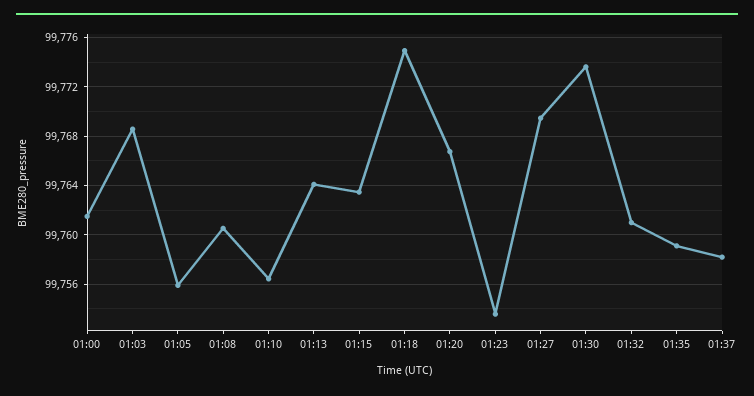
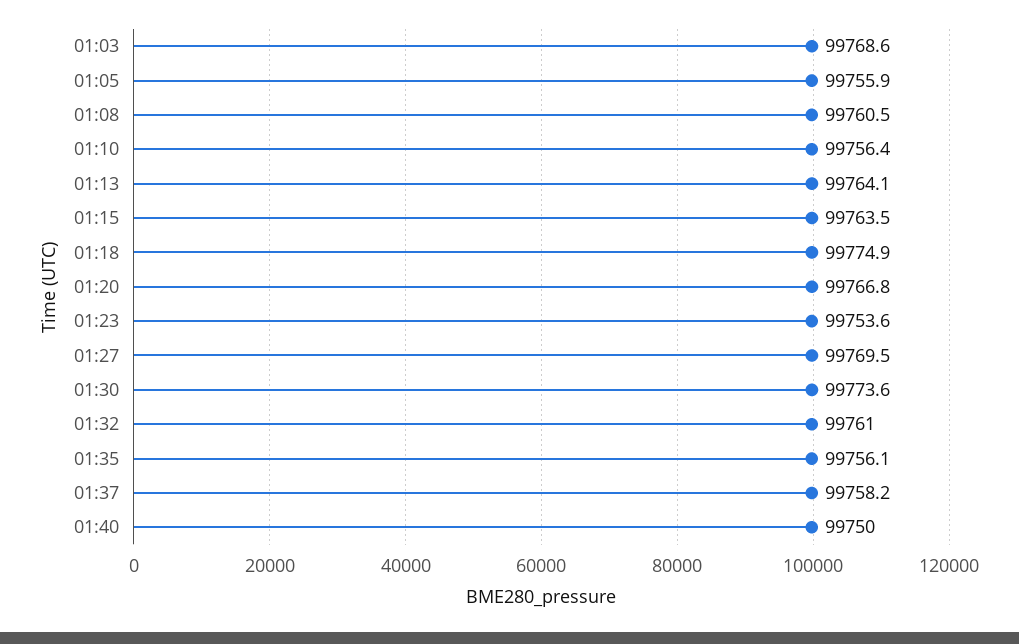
01:00: 99761.5 -> none
01:35: 99759 -> 99756.1
01:40: none -> 99750

